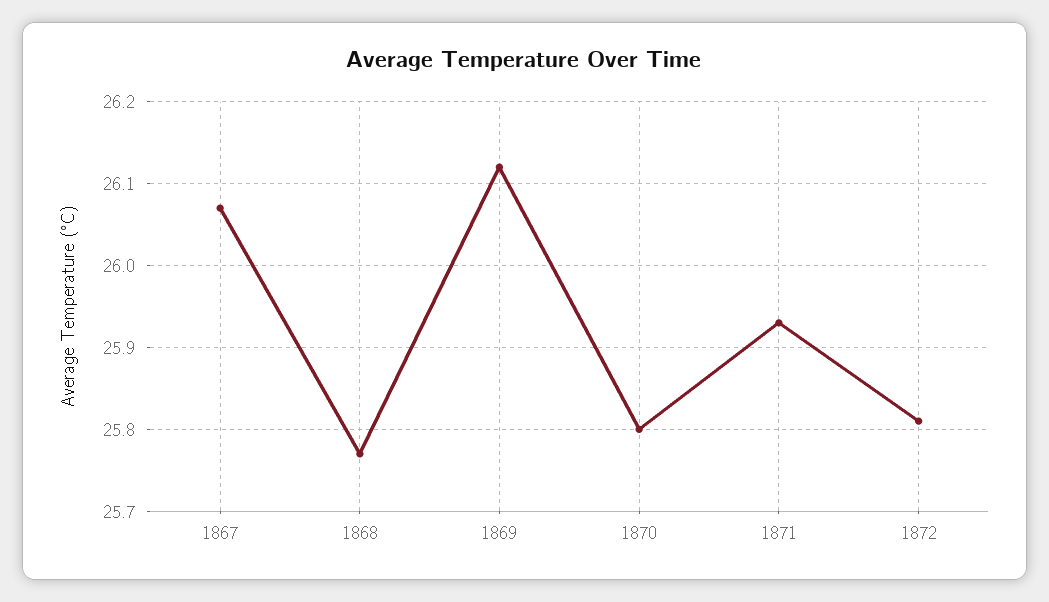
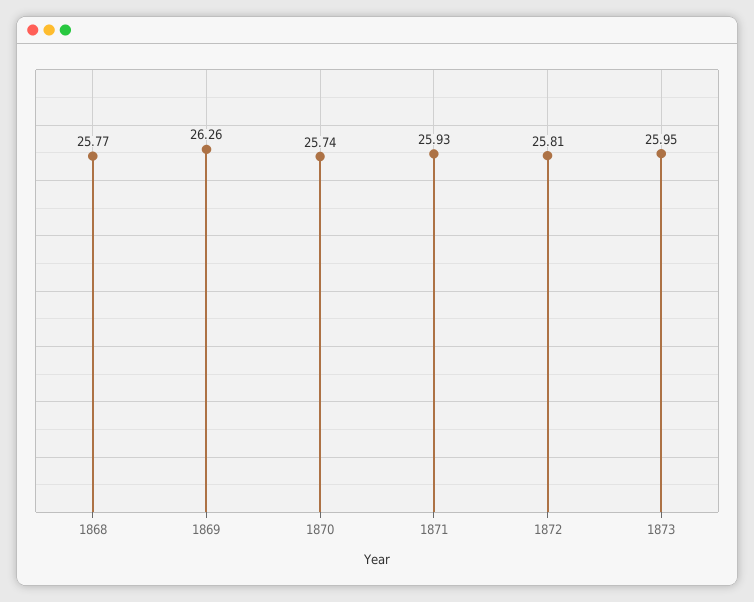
1867: 26.07 -> none
1869: 26.12 -> 26.26
1870: 25.8 -> 25.74
1873: none -> 25.95

